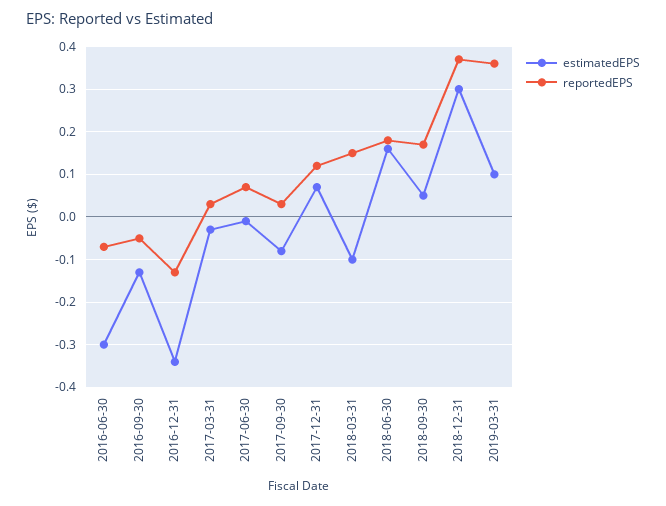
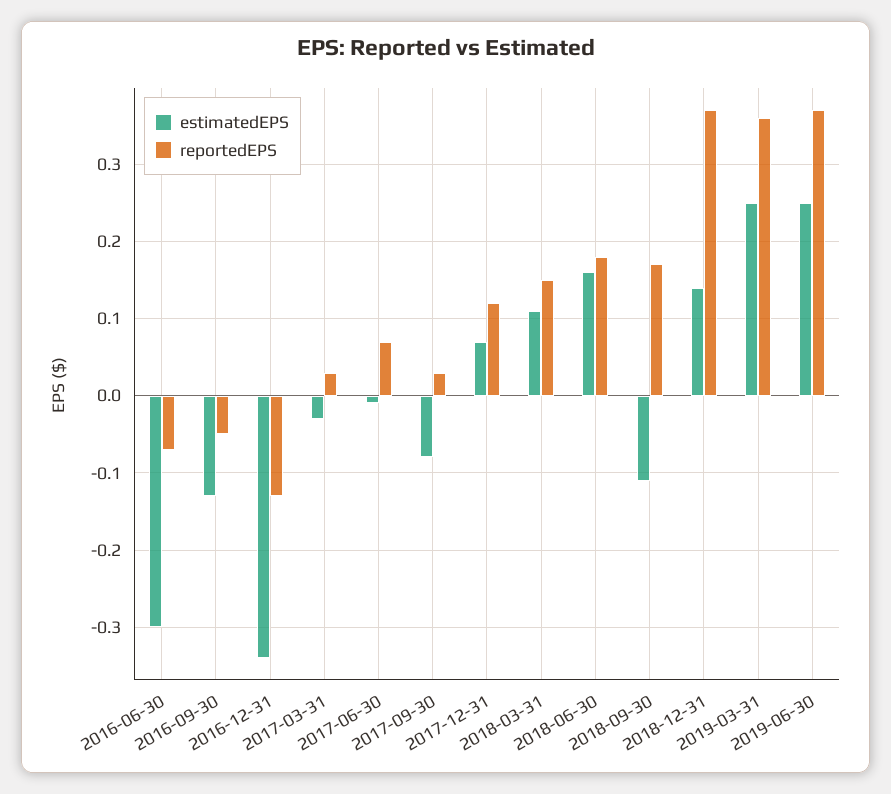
estimatedEPS, 2018-03-31: -0.1 -> 0.11
estimatedEPS, 2018-09-30: 0.05 -> -0.11
estimatedEPS, 2018-12-31: 0.3 -> 0.14
estimatedEPS, 2019-03-31: 0.1 -> 0.25
estimatedEPS, 2019-06-30: none -> 0.25
reportedEPS, 2019-06-30: none -> 0.37

